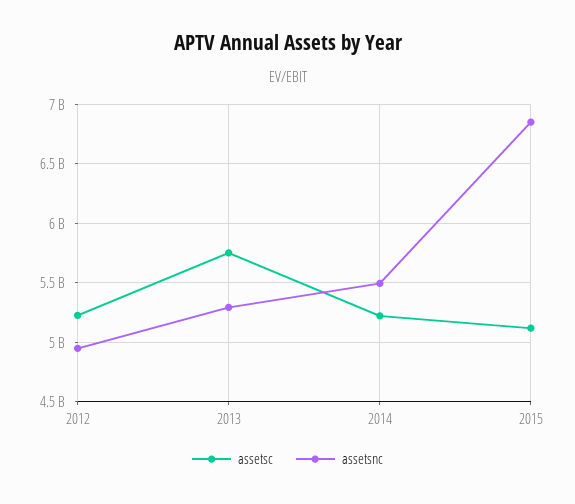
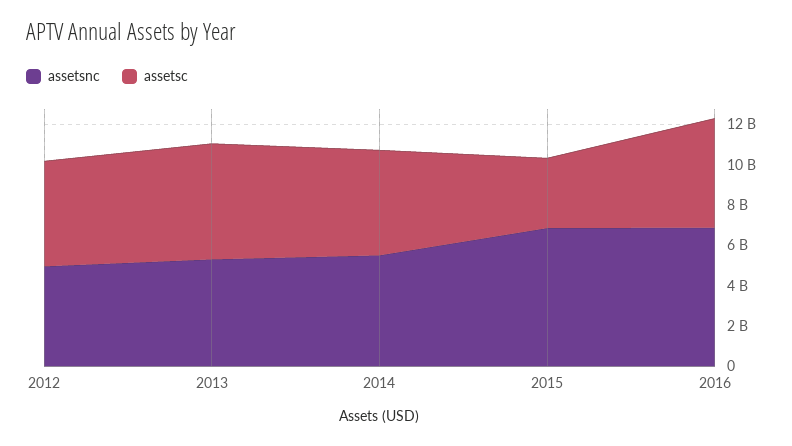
assetsc, 2015: 5100000000 -> 3500000000
assetsnc, 2016: none -> 7000000000
assetsc, 2016: none -> 5500000000

